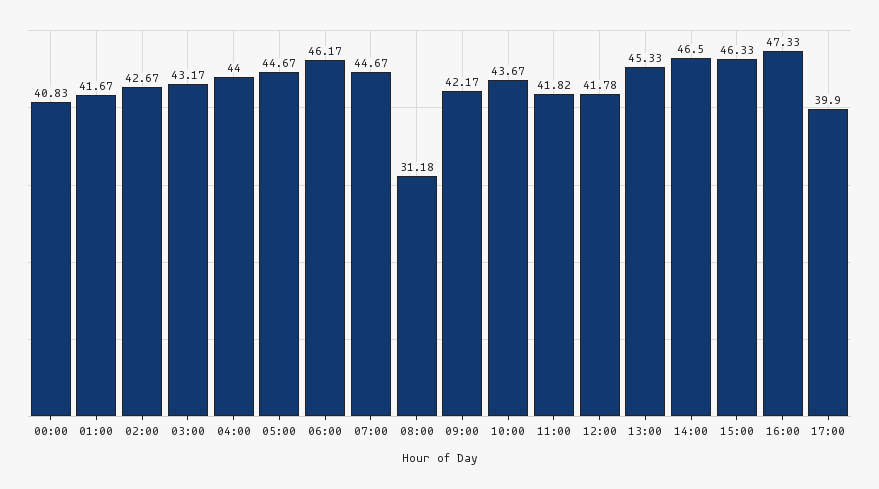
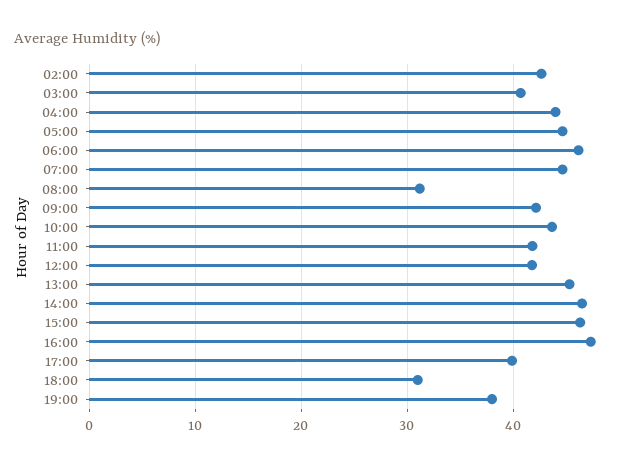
00:00: 40.83 -> none
01:00: 41.67 -> none
03:00: 43.17 -> 41
18:00: none -> 31
19:00: none -> 38

